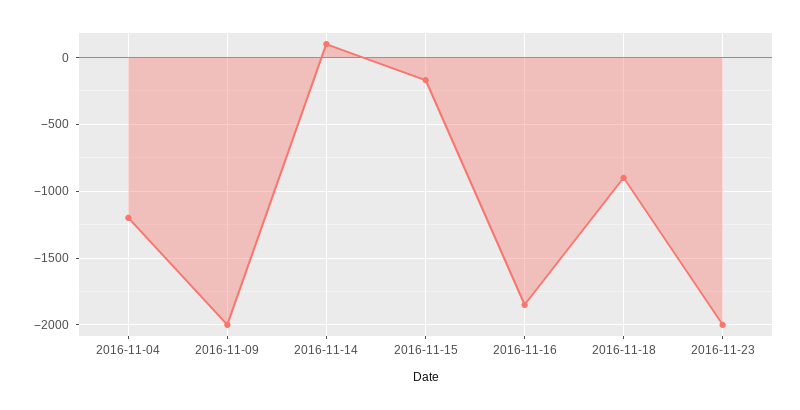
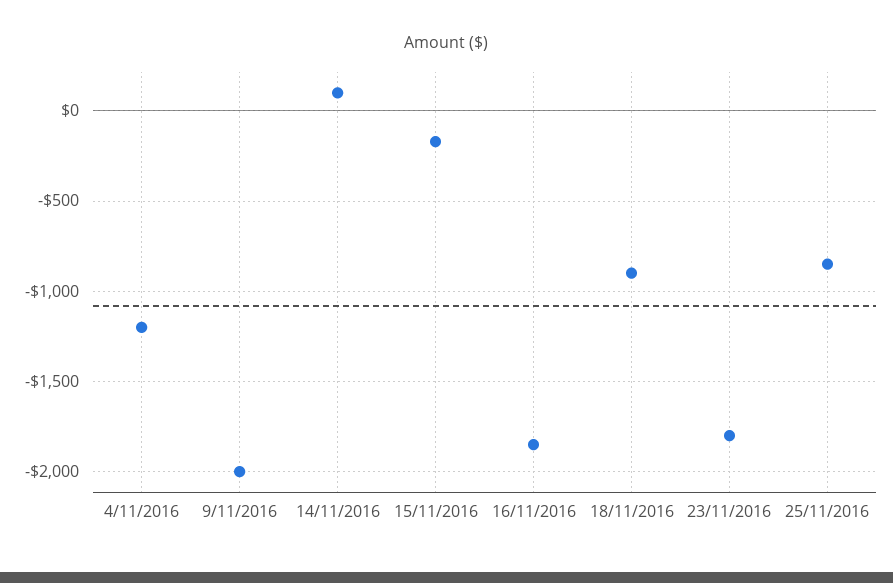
2016-11-23: -2000 -> -1800
25/11/2016: none -> -850

